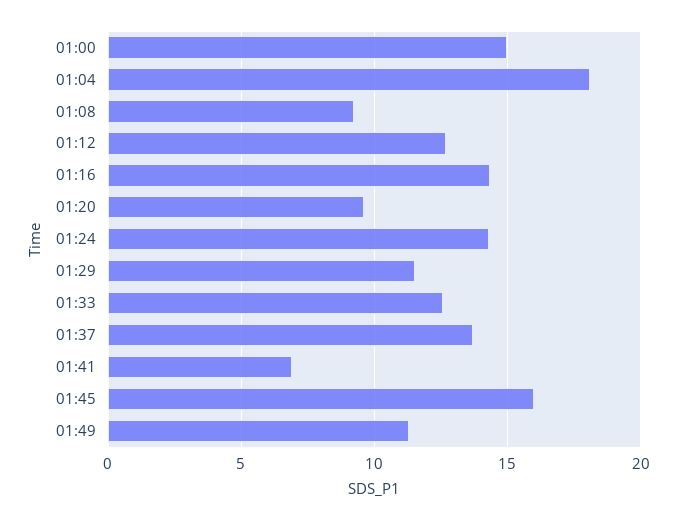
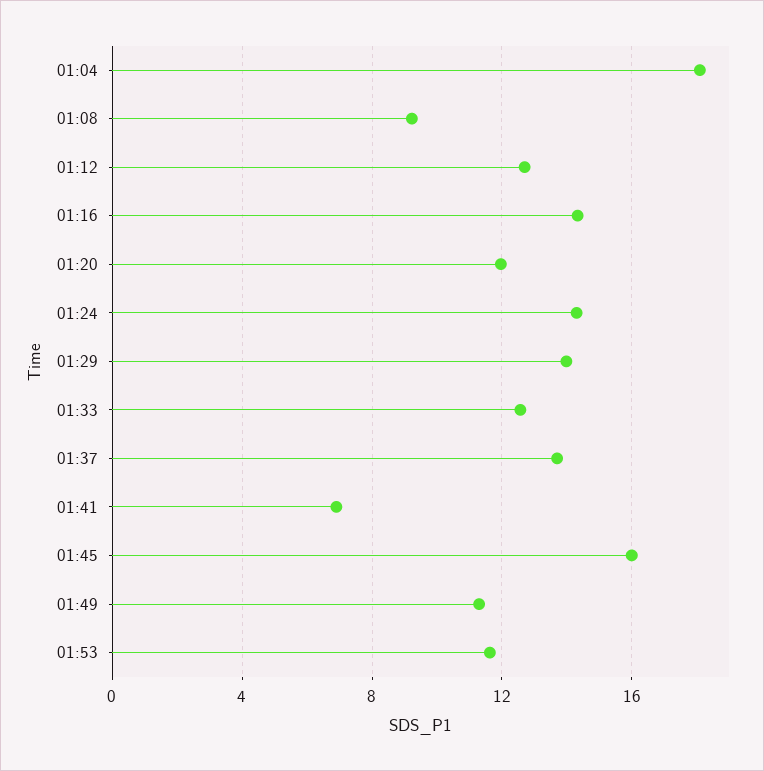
01:00: 15 -> none
01:20: 9.5 -> 12
01:29: 11.5 -> 14
01:53: none -> 11.5

